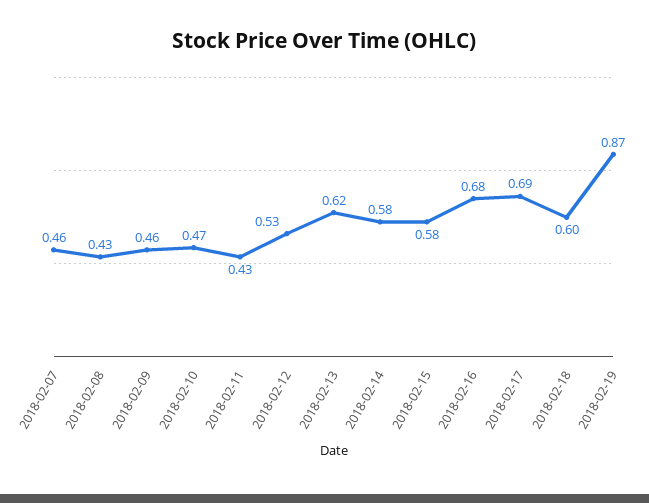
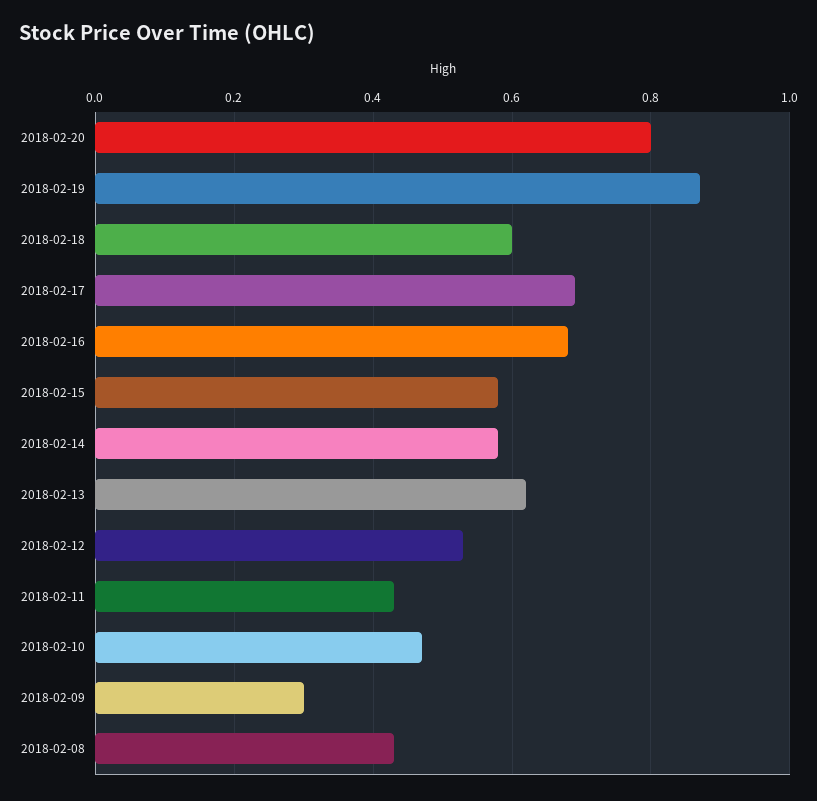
2018-02-07: 0.46 -> none
2018-02-09: 0.46 -> 0.3
2018-02-20: none -> 0.8

